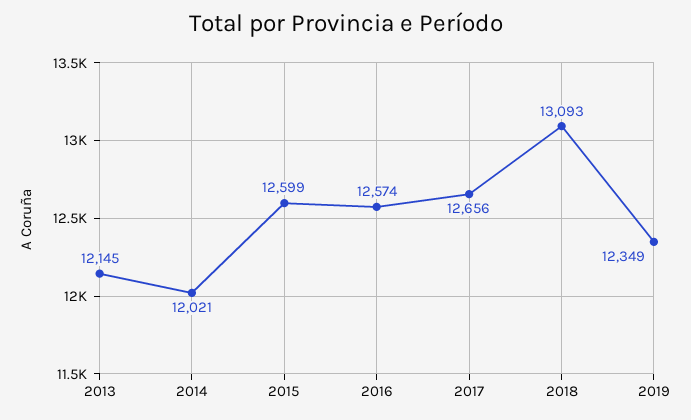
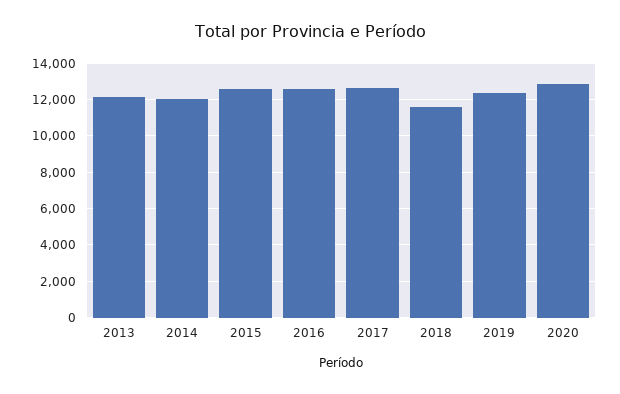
2018: 13093 -> 11500
2020: none -> 13000

